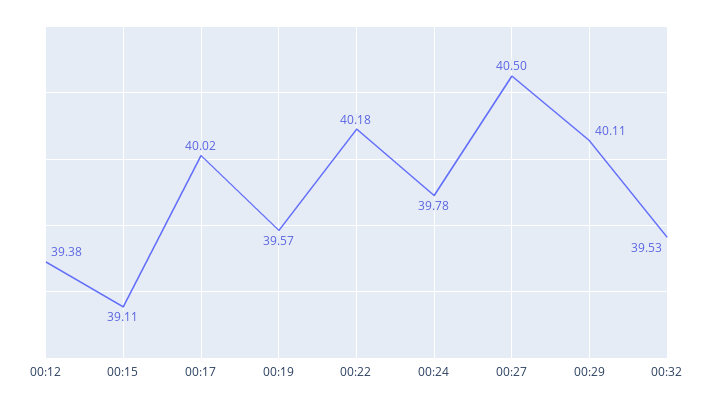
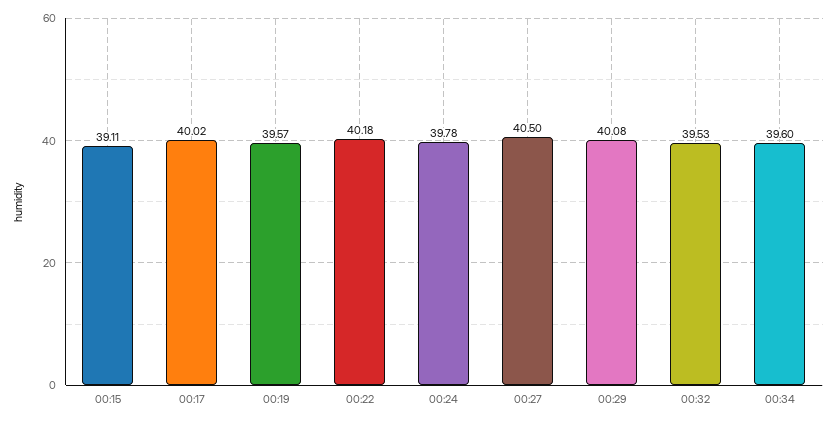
00:12: 39.38 -> none
00:29: 40.11 -> 40.08
00:34: none -> 39.6

